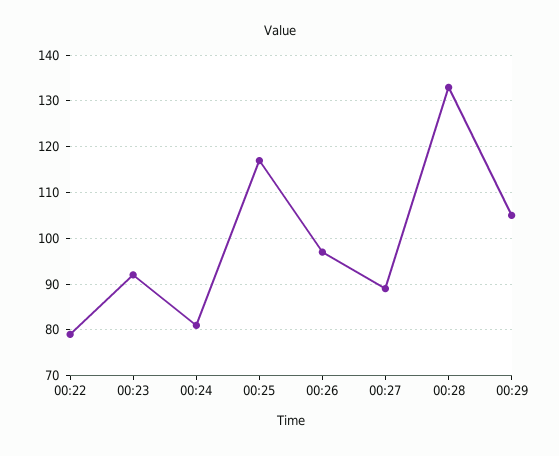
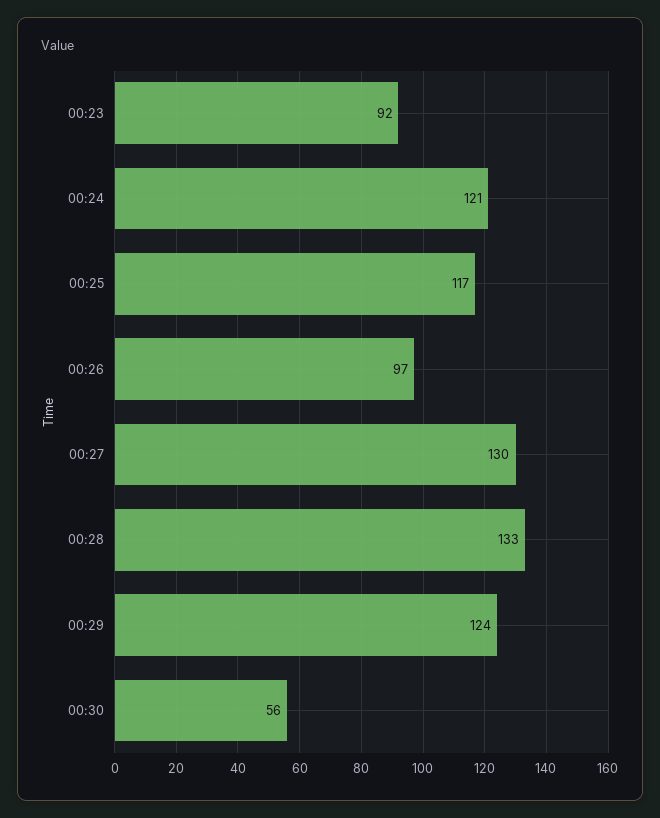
00:22: 80 -> none
00:24: 80 -> 121
00:27: 90 -> 130
00:29: 105 -> 124
00:30: none -> 56

